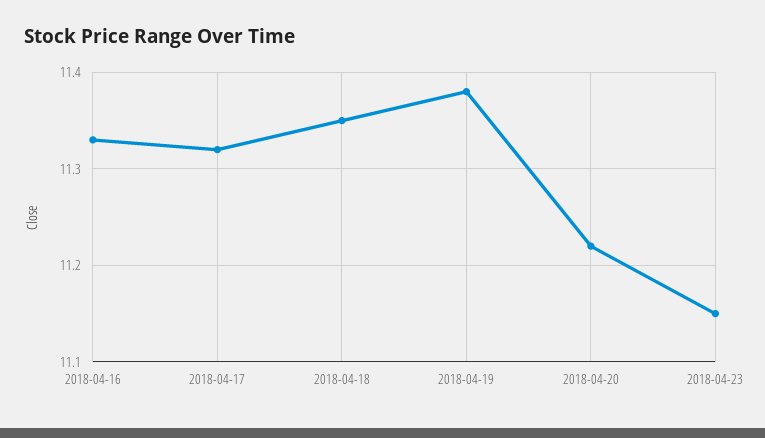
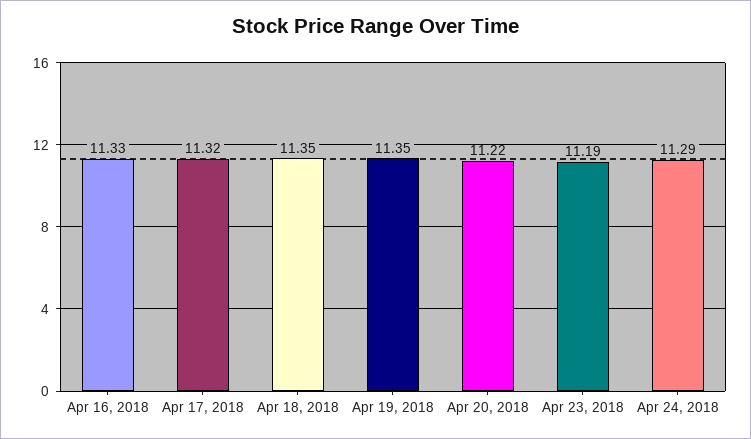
2018-04-19: 11.38 -> 11.35
2018-04-23: 11.15 -> 11.19
Apr 24, 2018: none -> 11.29

